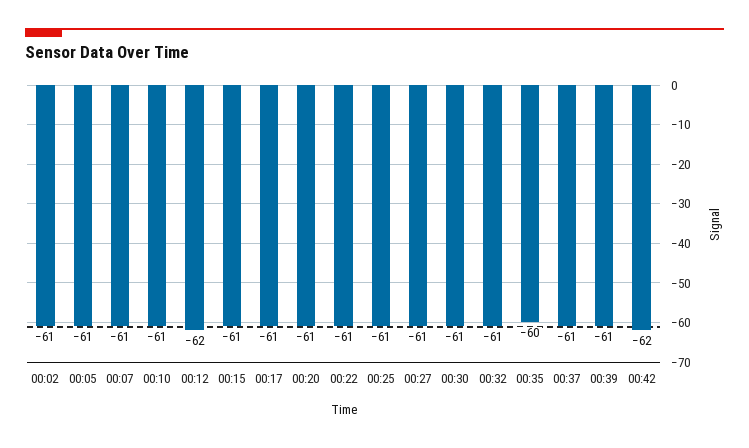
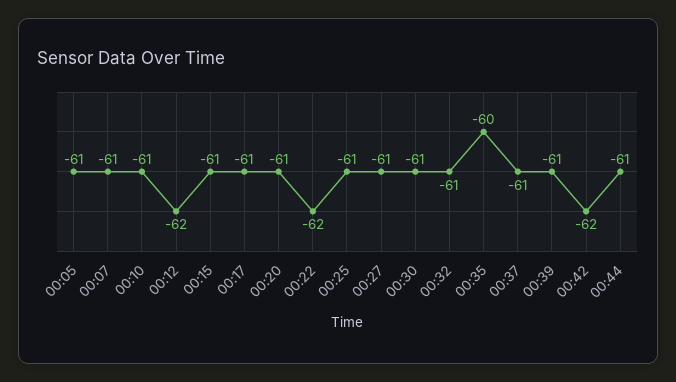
00:02: -61 -> none
00:22: -61 -> -62
00:44: none -> -61

